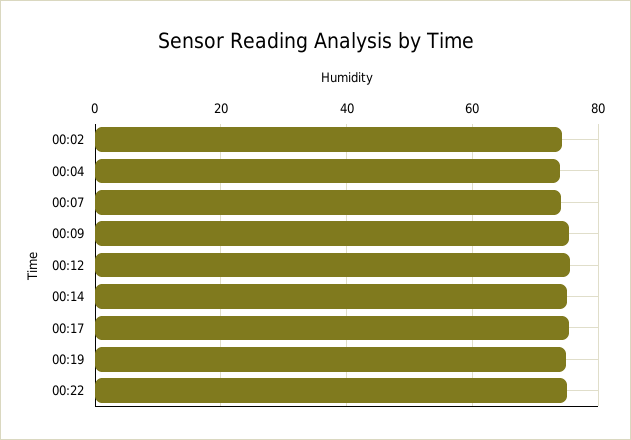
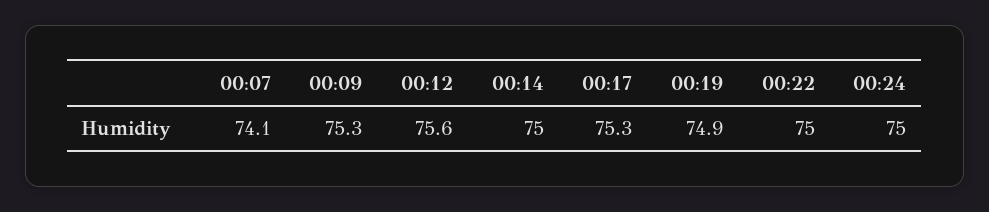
00:02: 74 -> none
00:04: 74 -> none
00:24: none -> 75

